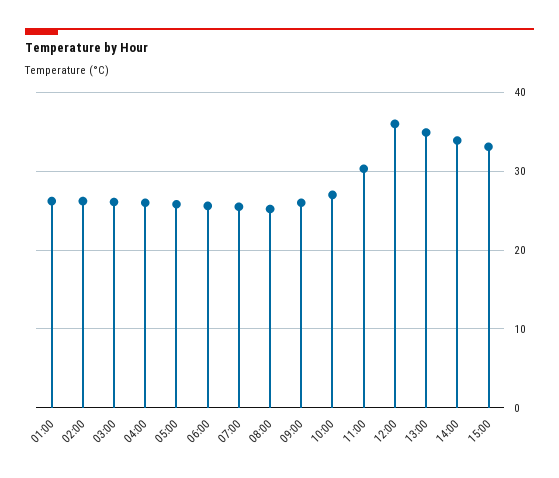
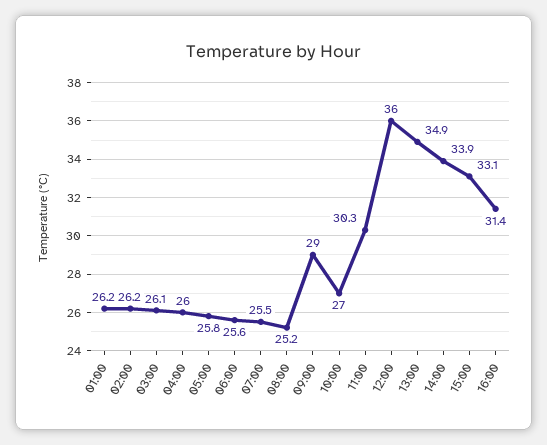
09:00: 26 -> 29
16:00: none -> 31.4

